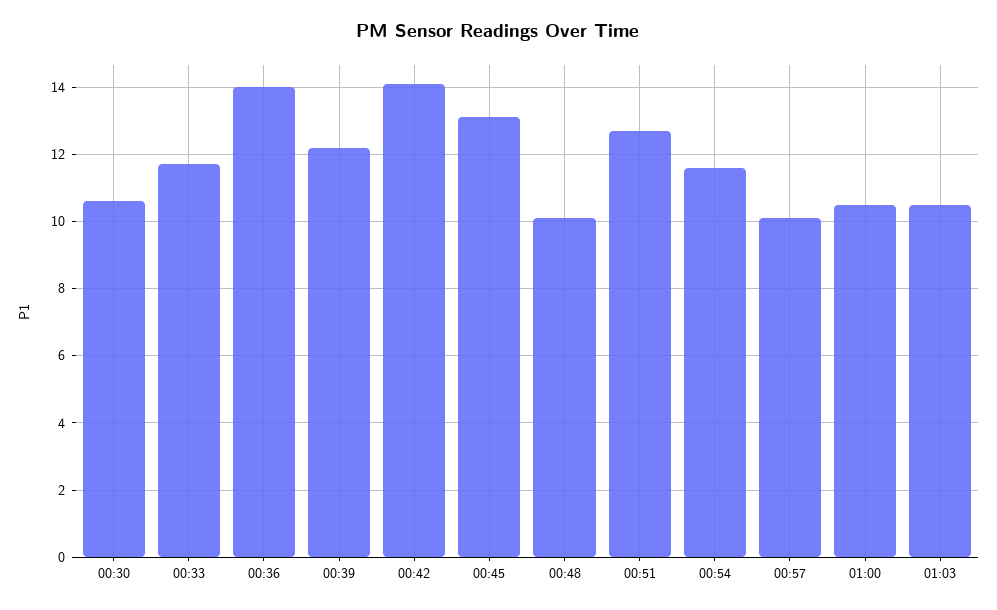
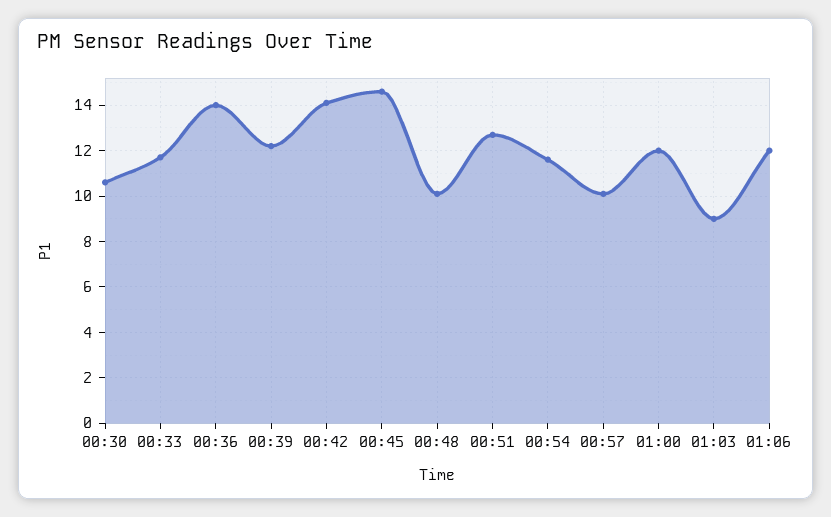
00:45: 13 -> 14.5
01:00: 10.5 -> 12
01:03: 10.5 -> 9
01:06: none -> 12

